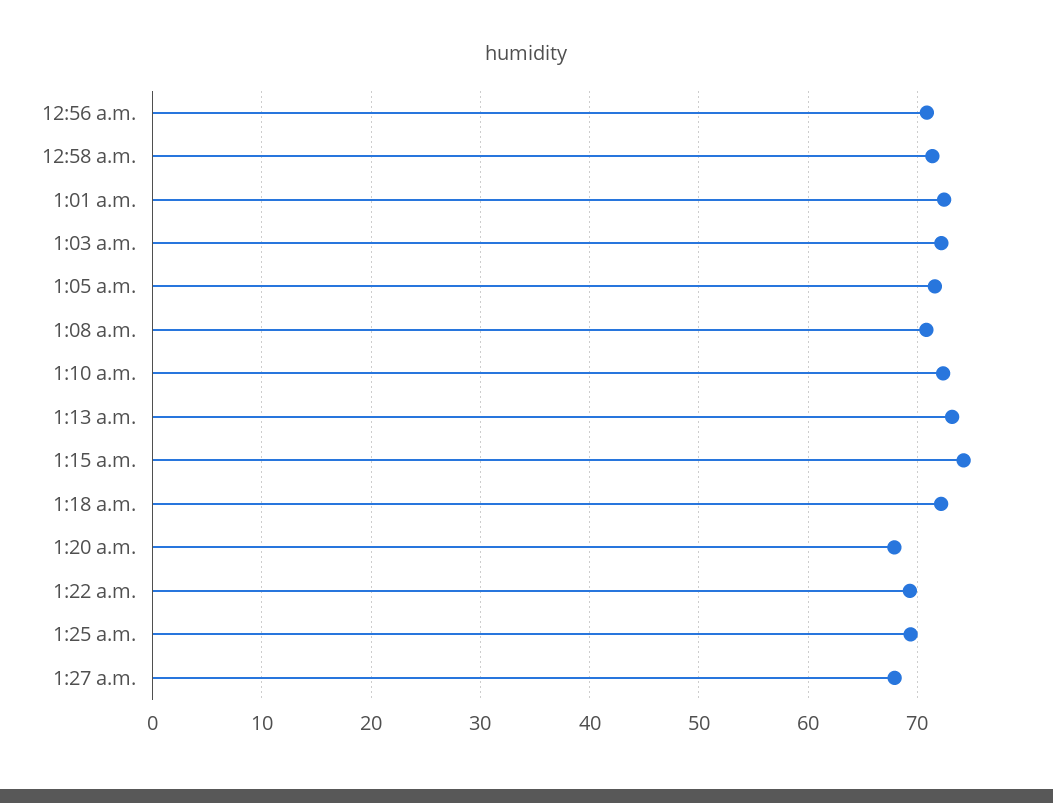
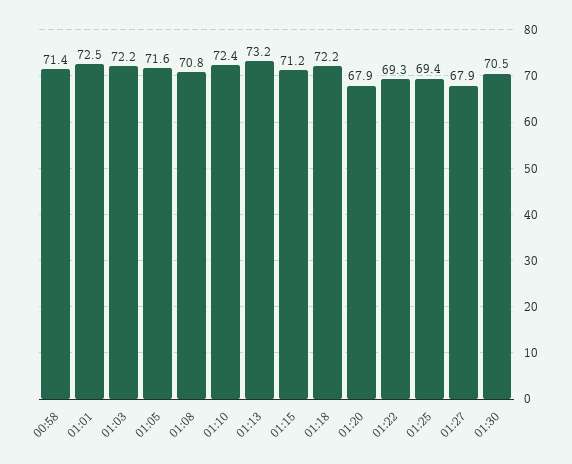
12:56 a.m.: 71 -> none
1:15 a.m.: 74 -> 71.2
01:30: none -> 70.5

